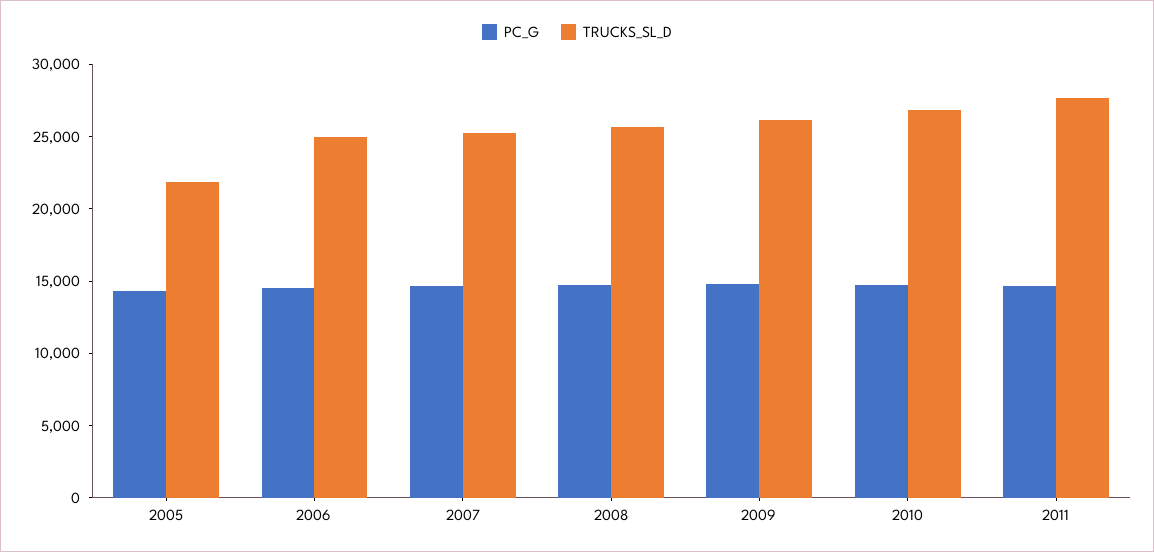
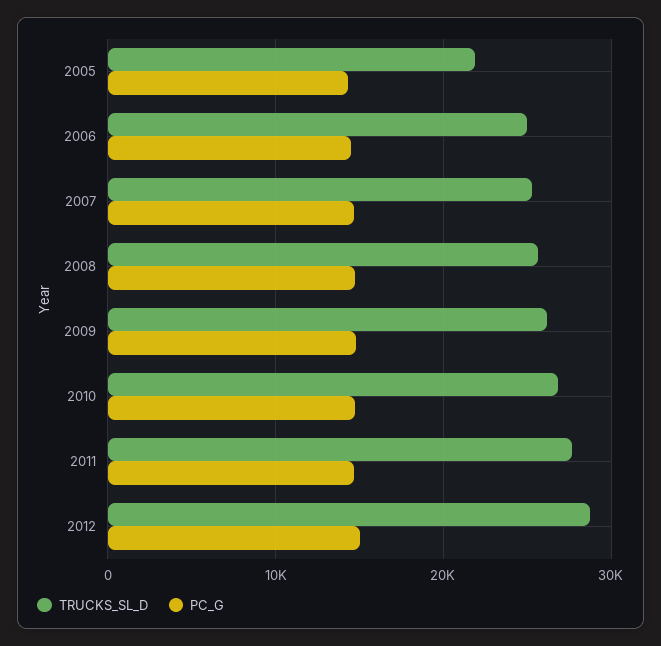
TRUCKS_SL_D, 2012: none -> 29000
PC_G, 2012: none -> 15000

